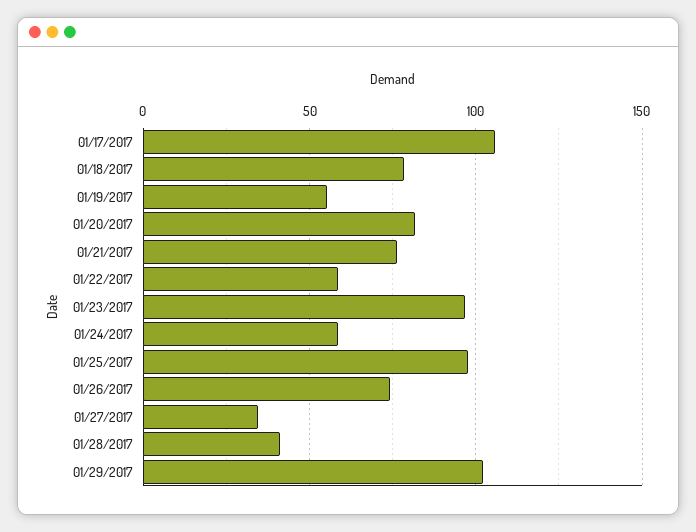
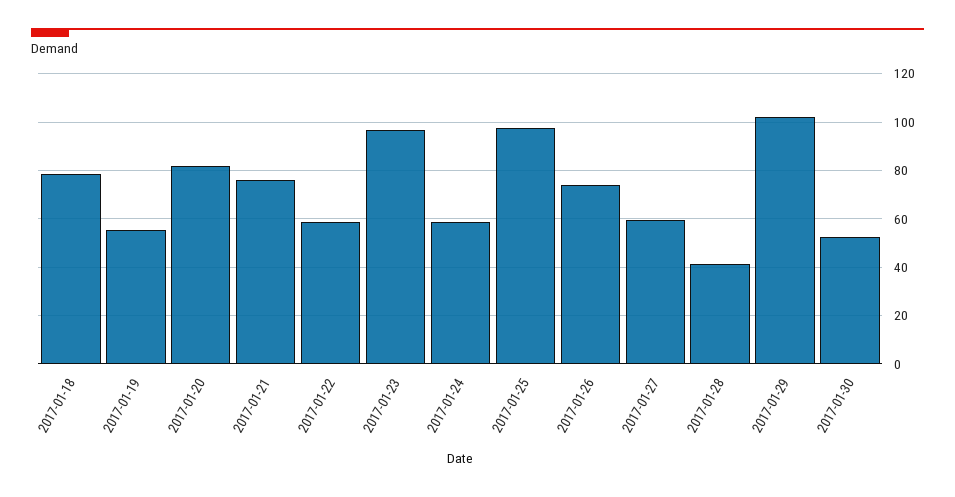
01/17/2017: 105 -> none
01/27/2017: 35 -> 60
2017-01-30: none -> 52.5

